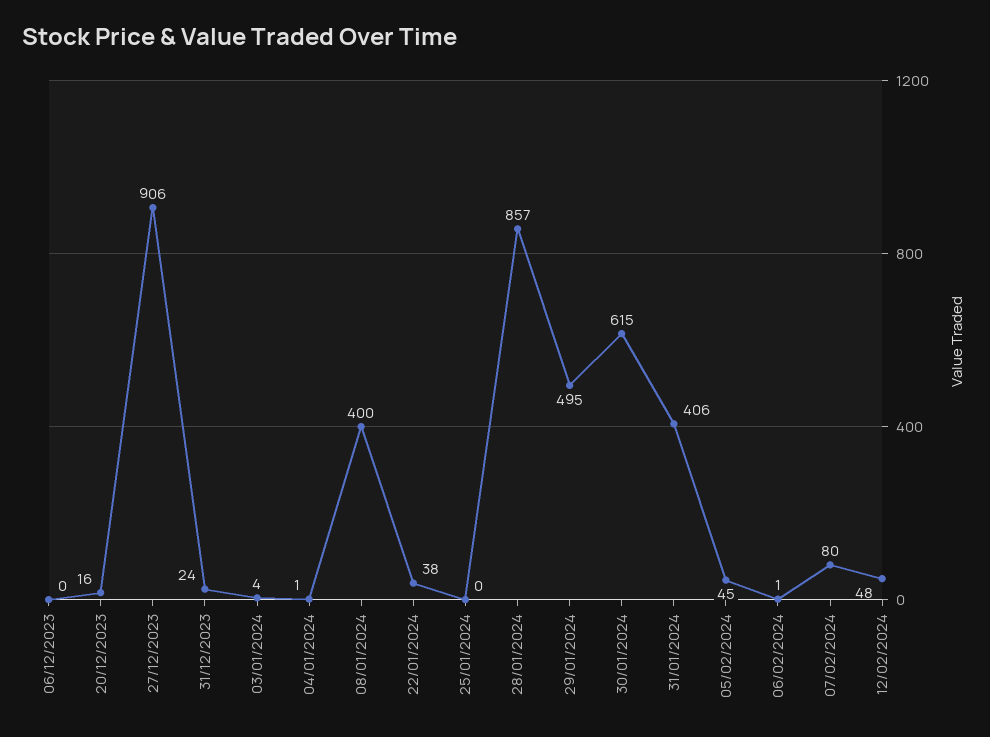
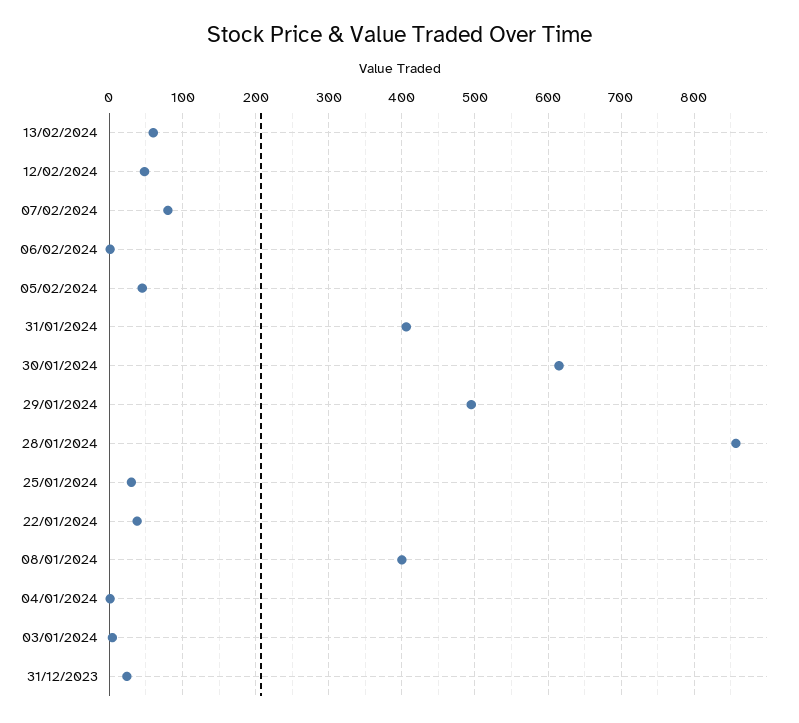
06/12/2023: 0 -> none
20/12/2023: 16 -> none
27/12/2023: 906 -> none
25/01/2024: 0 -> 30
13/02/2024: none -> 60

